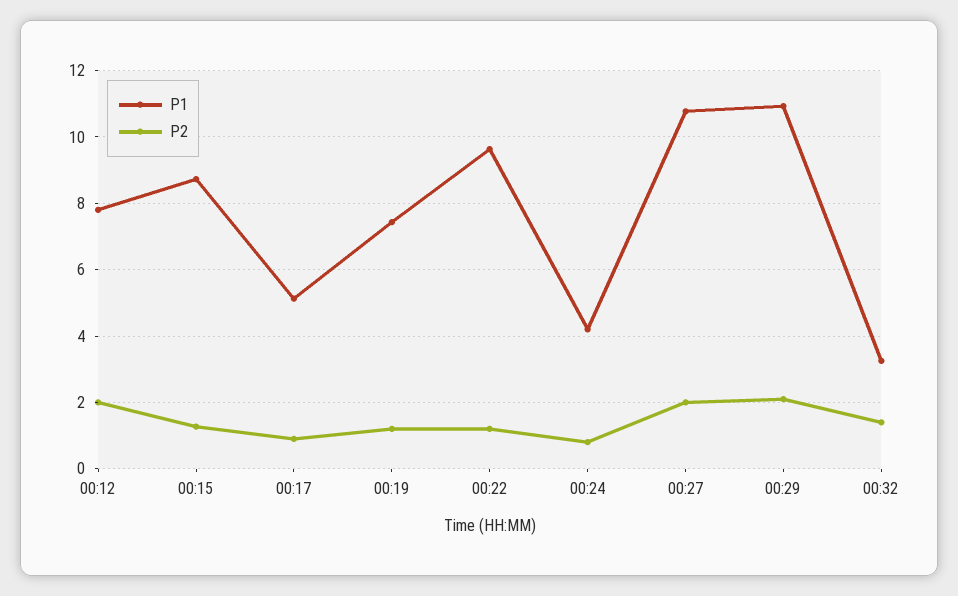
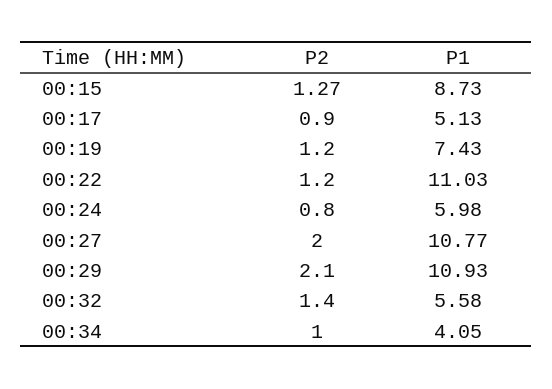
P1, 00:12: 7.8 -> none
P2, 00:12: 2 -> none
P1, 00:22: 9.6 -> 11.03
P1, 00:24: 4.2 -> 5.98
P1, 00:32: 3.2 -> 5.58
P2, 00:34: none -> 1
P1, 00:34: none -> 4.05

